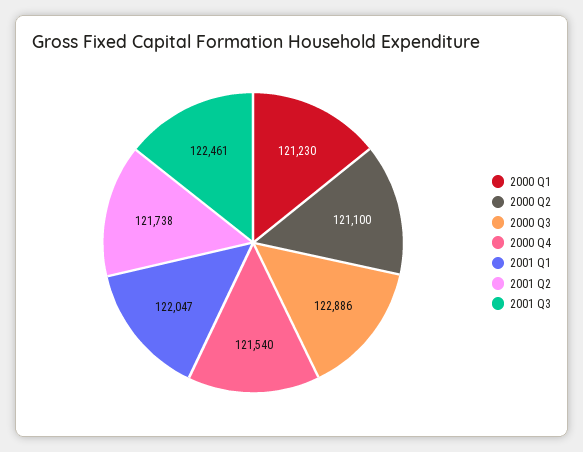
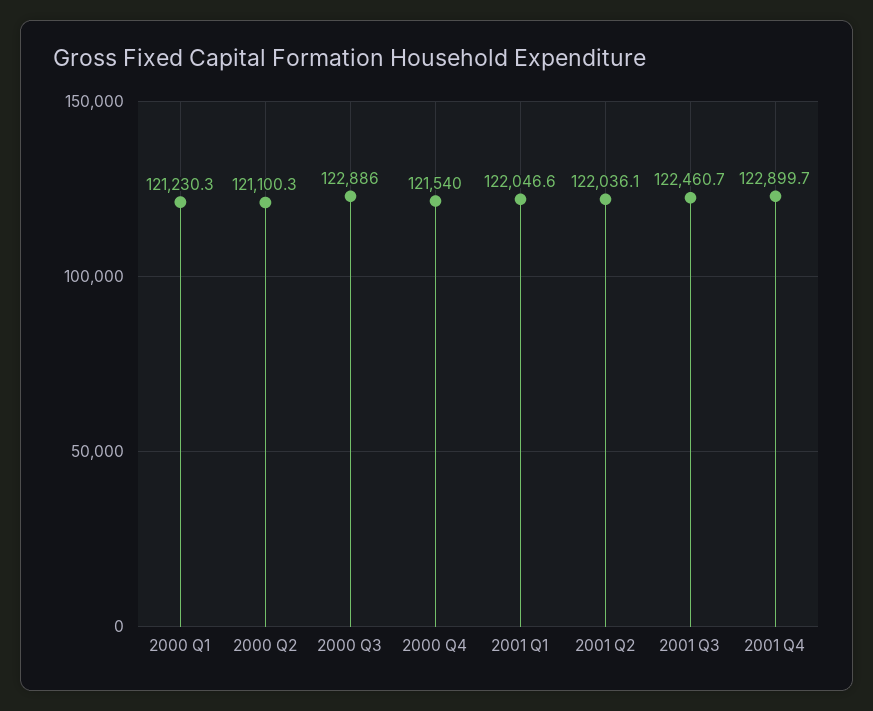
2001 Q2: 121738 -> 122036.1
2001 Q4: none -> 122899.7

